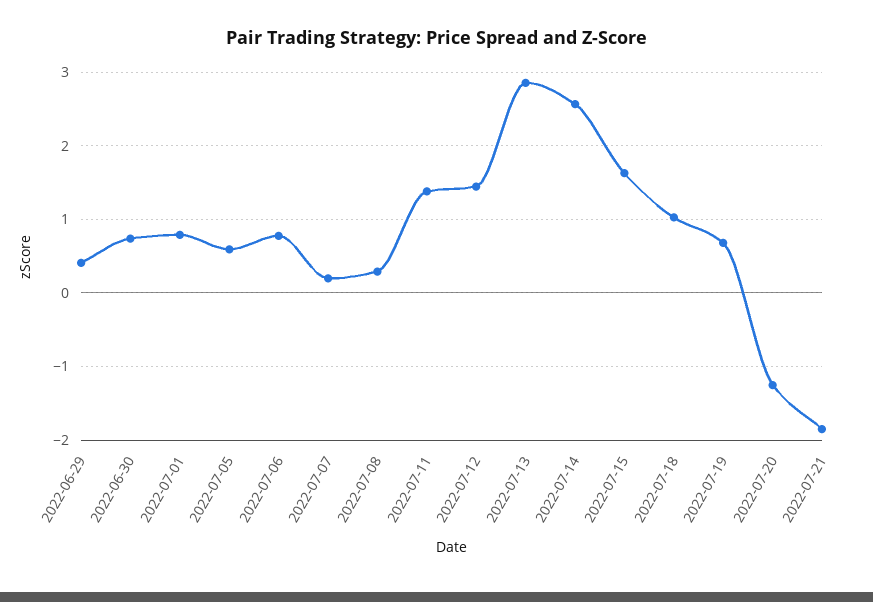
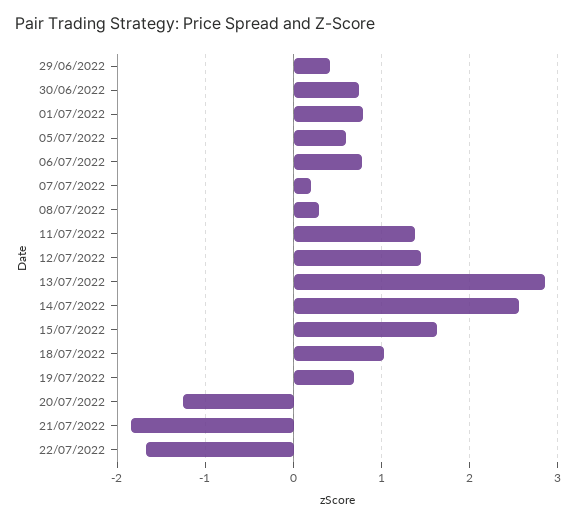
22/07/2022: none -> -1.7

